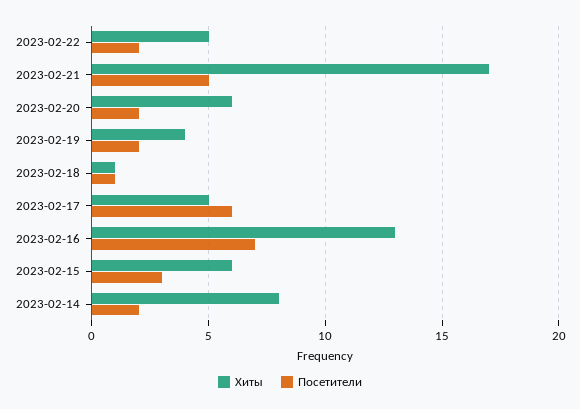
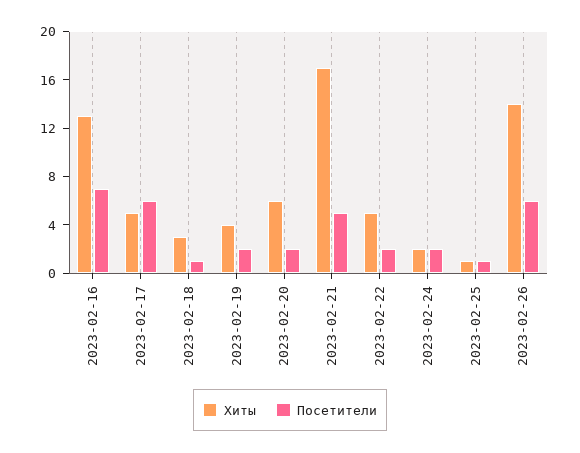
Хиты, 2023-02-18: 1 -> 3
Хиты, 2023-02-15: 6 -> none
Посетители, 2023-02-15: 3 -> none
Хиты, 2023-02-14: 8 -> none
Посетители, 2023-02-14: 2 -> none
Хиты, 2023-02-24: none -> 2
Посетители, 2023-02-24: none -> 2
Хиты, 2023-02-25: none -> 1
Посетители, 2023-02-25: none -> 1
Хиты, 2023-02-26: none -> 14
Посетители, 2023-02-26: none -> 6

